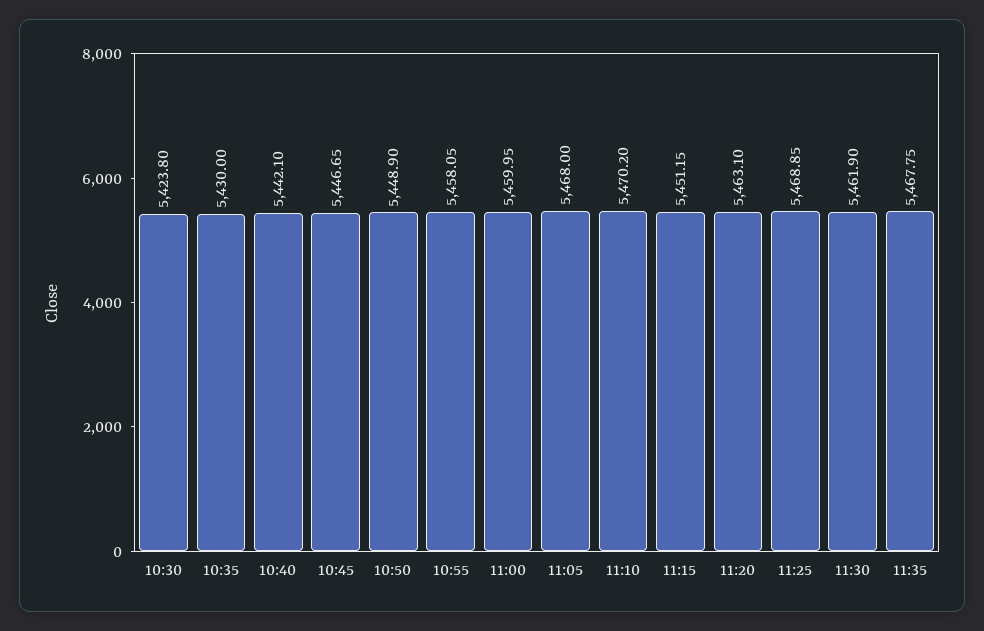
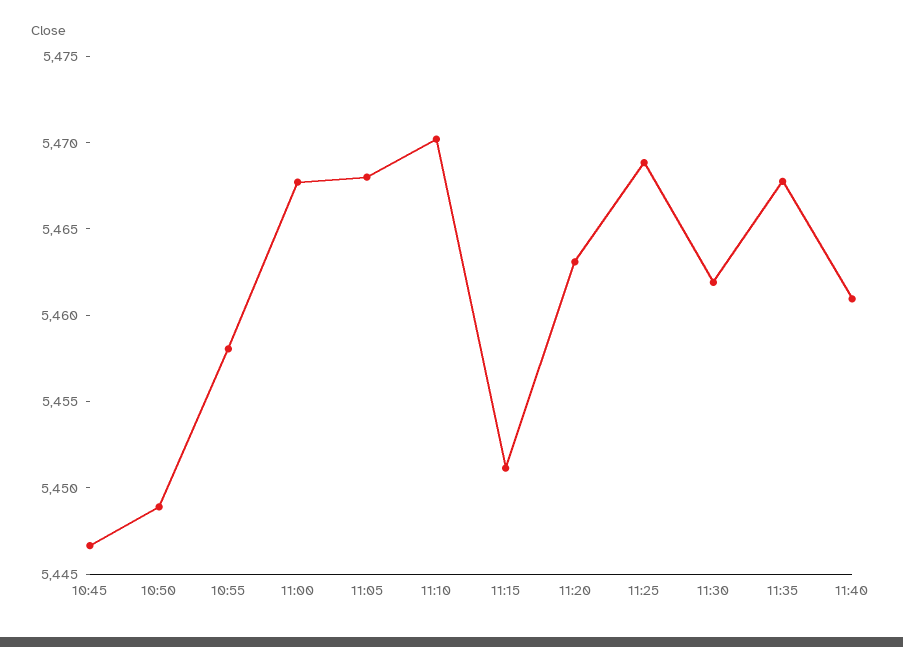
10:30: 5423.8 -> none
10:35: 5430 -> none
10:40: 5442.1 -> none
11:00: 5459.95 -> 5468
11:40: none -> 5461

